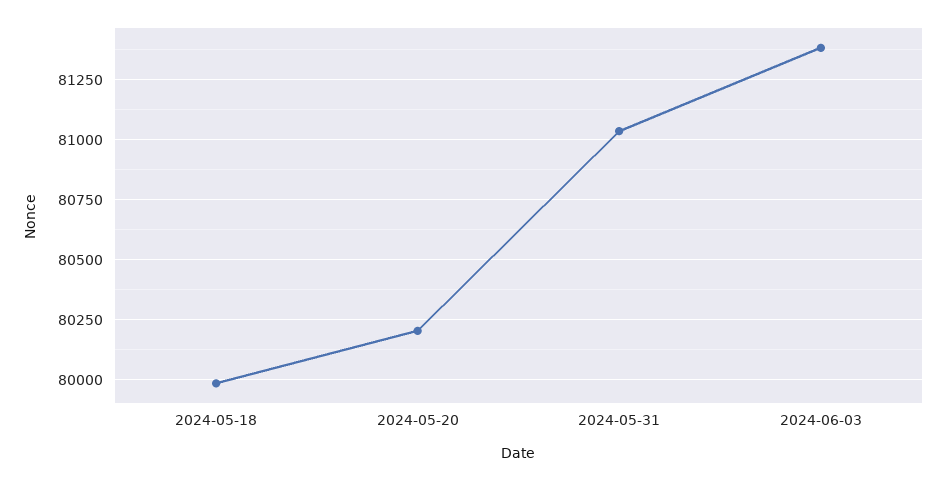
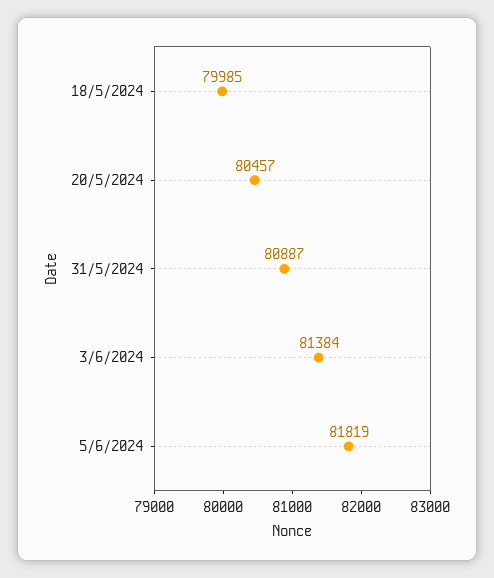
2024-05-20: 80200 -> 80457
2024-05-31: 81050 -> 80887
5/6/2024: none -> 81819

